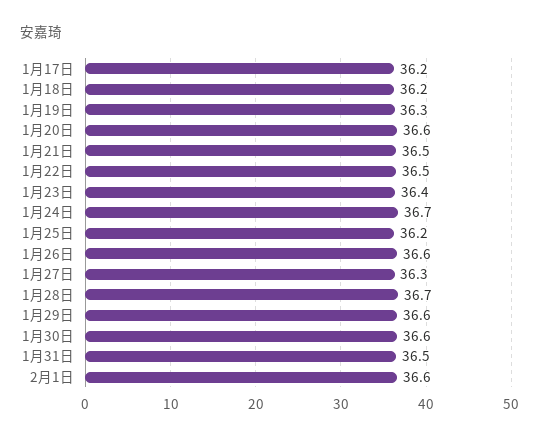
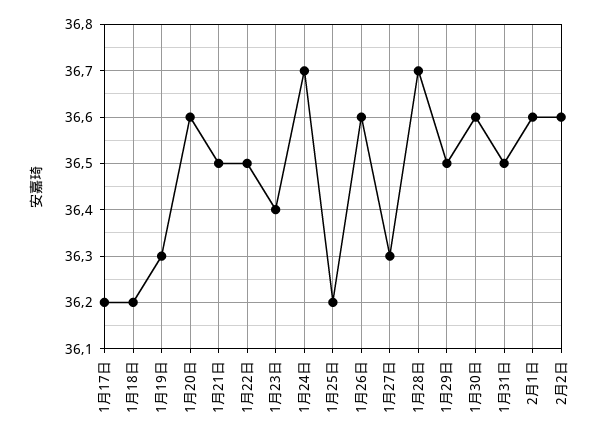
1月29日: 36.6 -> 36.5
2月2日: none -> 36.6

